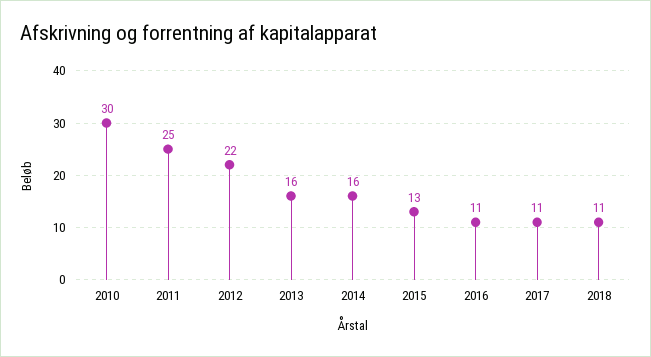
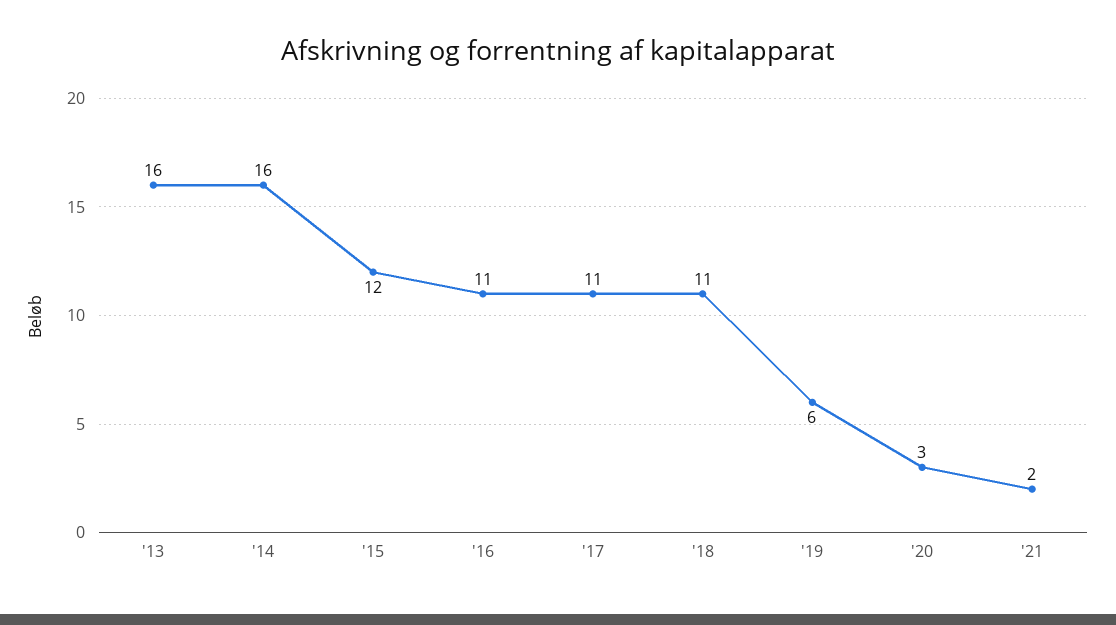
2010: 30 -> none
2011: 25 -> none
2012: 22 -> none
2015: 13 -> 12
'19: none -> 6
'20: none -> 3
'21: none -> 2

